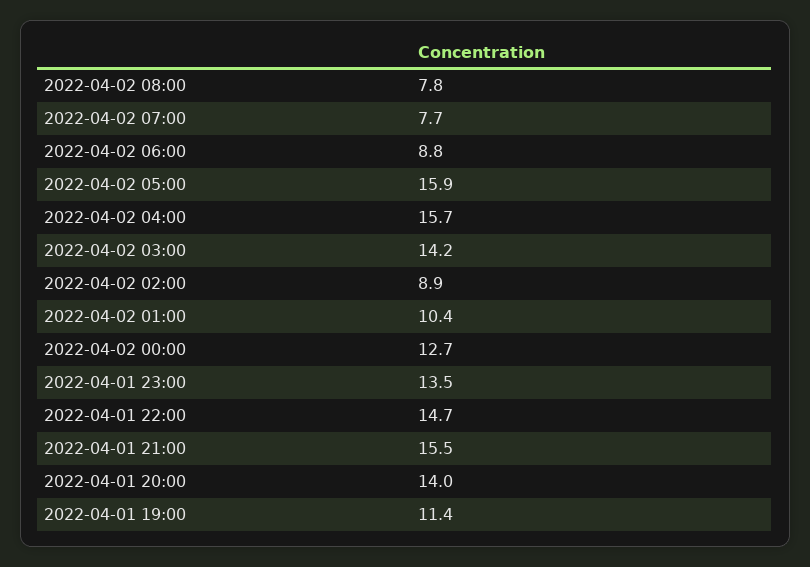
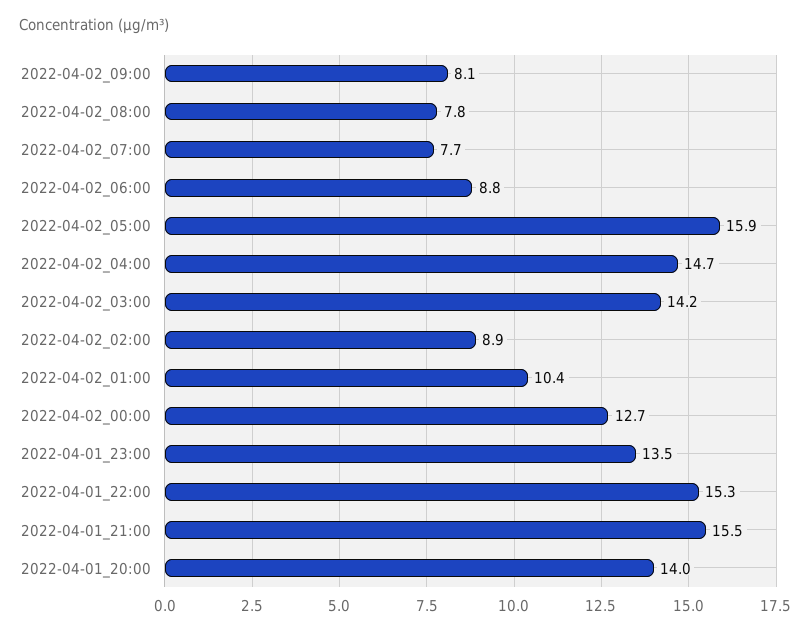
2022-04-02 04:00: 15.7 -> 14.7
2022-04-01 22:00: 14.7 -> 15.3
2022-04-01 19:00: 11.4 -> none
2022-04-02_09:00: none -> 8.1

